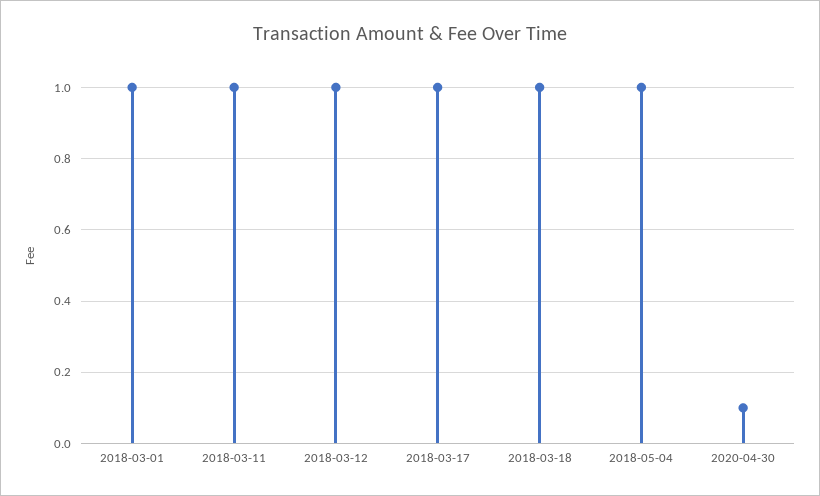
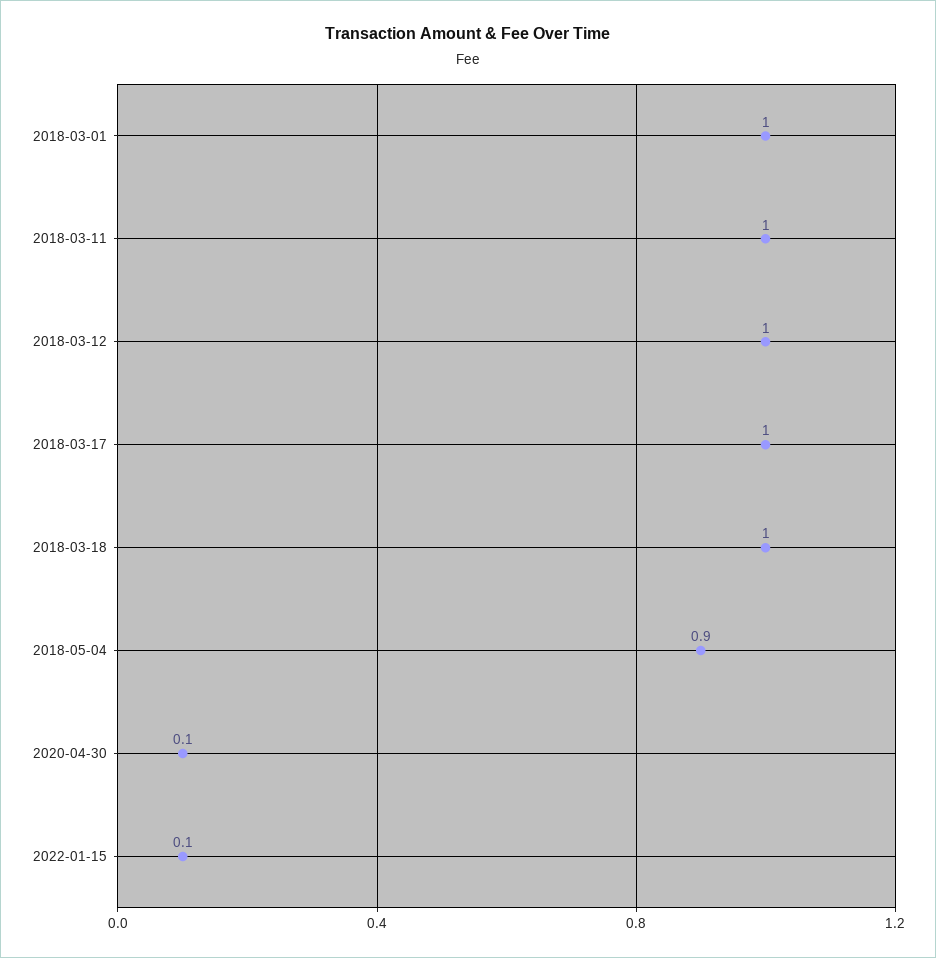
2018-05-04: 1 -> 0.9
2022-01-15: none -> 0.1

